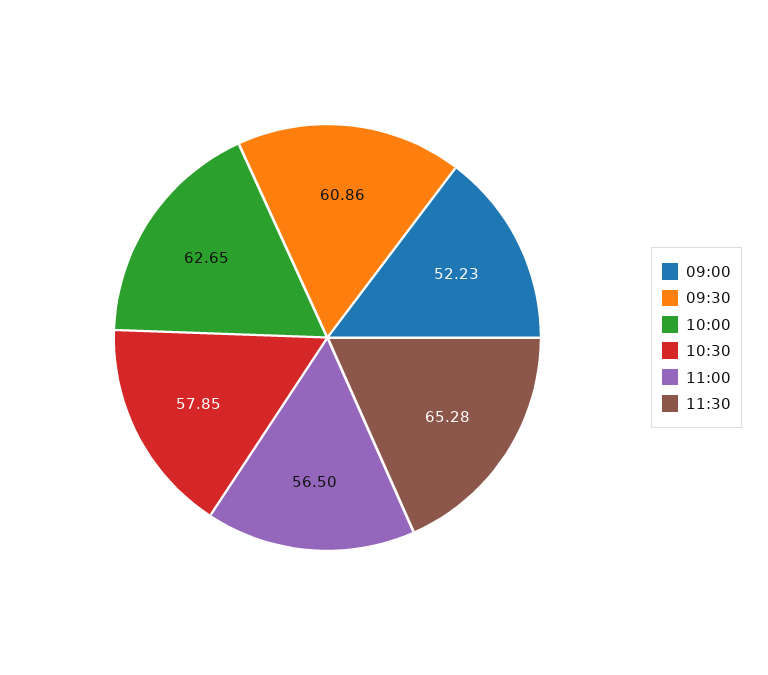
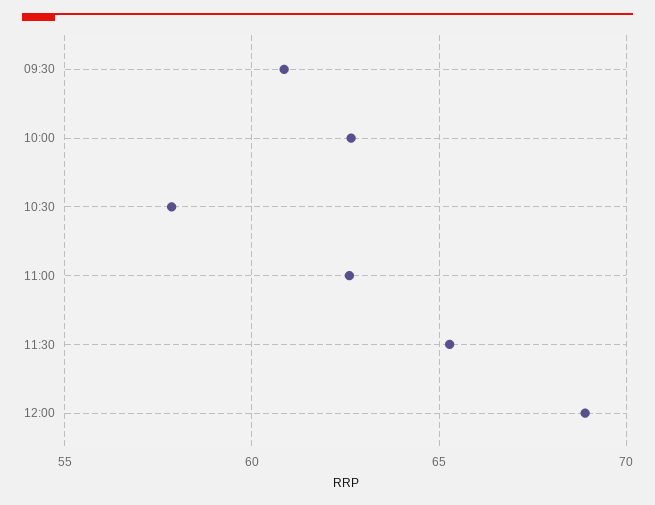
09:00: 52.23 -> none
11:00: 56.5 -> 62.5
12:00: none -> 69

